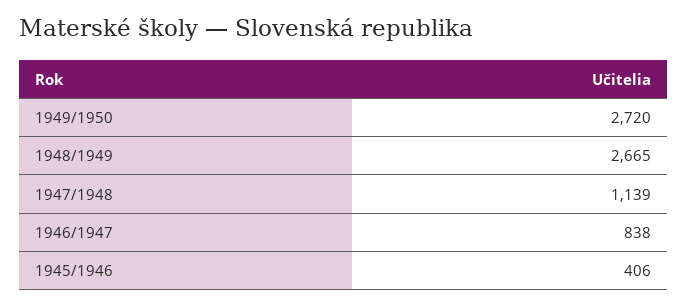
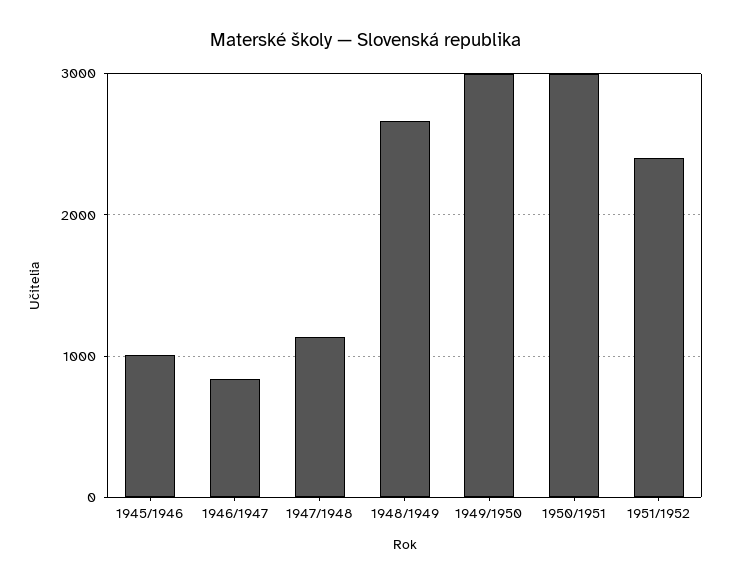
1949/1950: 2720 -> 3000
1945/1946: 406 -> 1000
1950/1951: none -> 3000
1951/1952: none -> 2400

